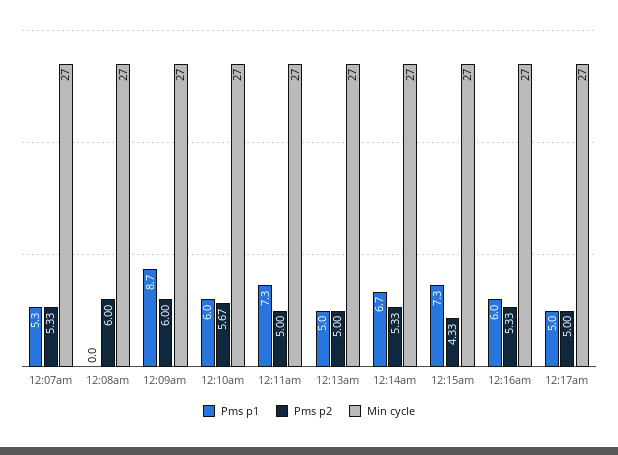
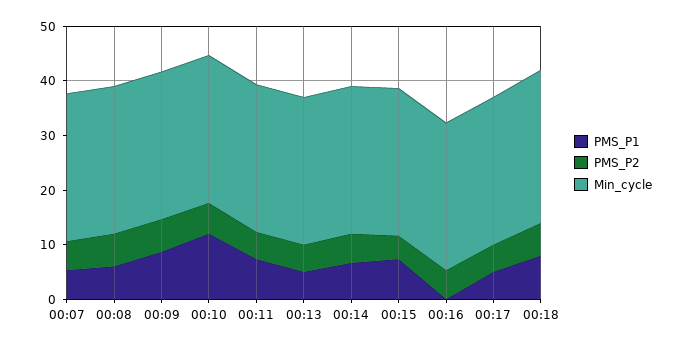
Pms p1, 12:08am: 0 -> 6
Pms p1, 12:10am: 6 -> 12
Pms p1, 12:16am: 6 -> 0
Pms p1, 00:18: none -> 8
Pms p2, 00:18: none -> 6
Min cycle, 00:18: none -> 28

